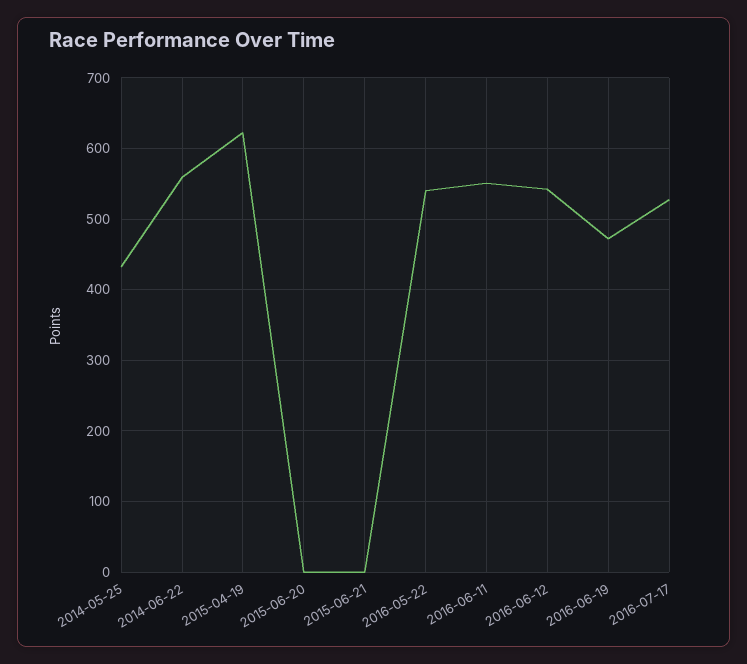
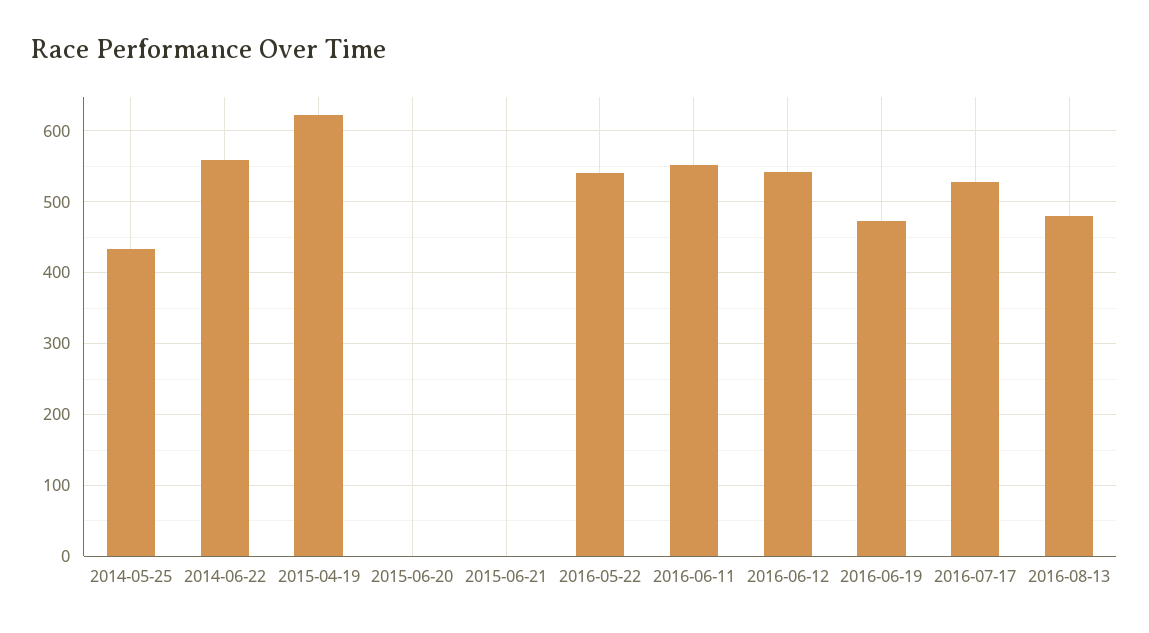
2016-08-13: none -> 480

